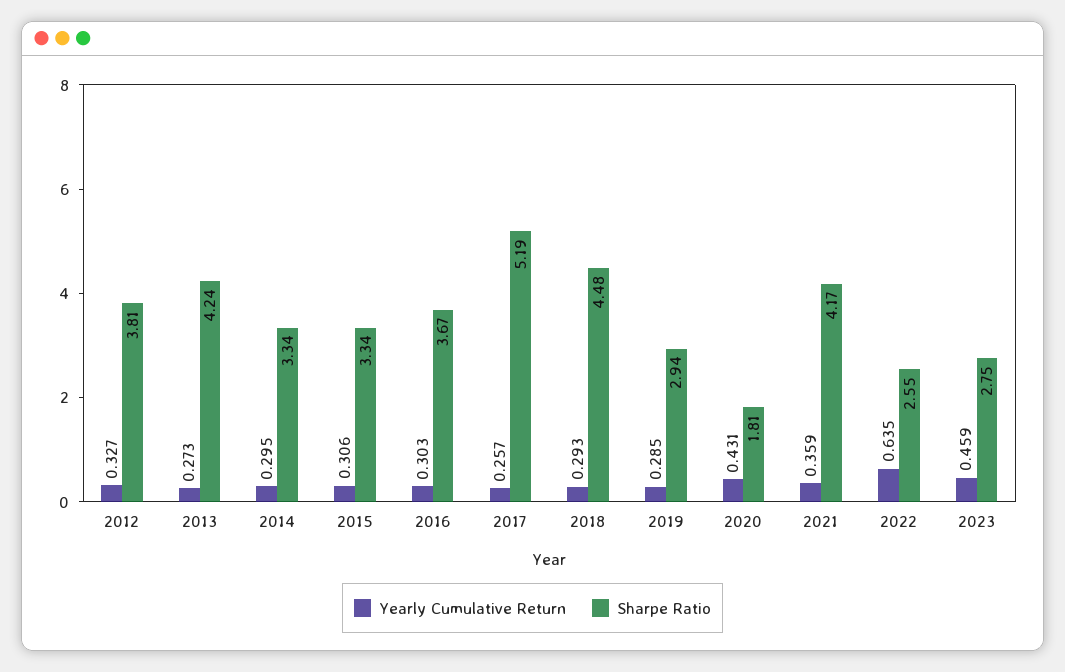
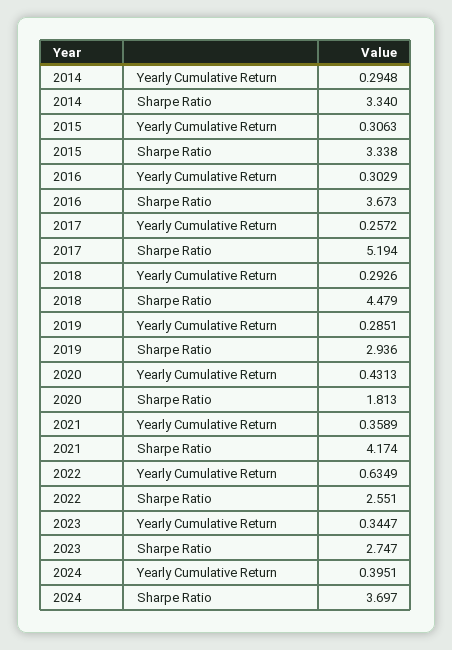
Yearly Cumulative Return, 2012: 0.327 -> none
Sharpe Ratio, 2012: 3.81 -> none
Yearly Cumulative Return, 2013: 0.273 -> none
Sharpe Ratio, 2013: 4.24 -> none
Yearly Cumulative Return, 2023: 0.459 -> 0.3447
Yearly Cumulative Return, 2024: none -> 0.3951
Sharpe Ratio, 2024: none -> 3.697

